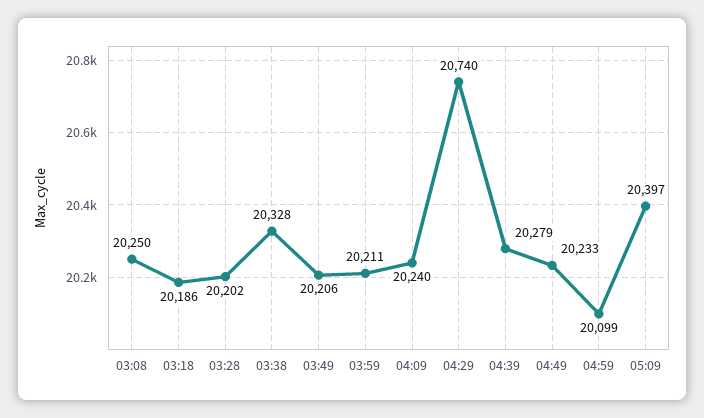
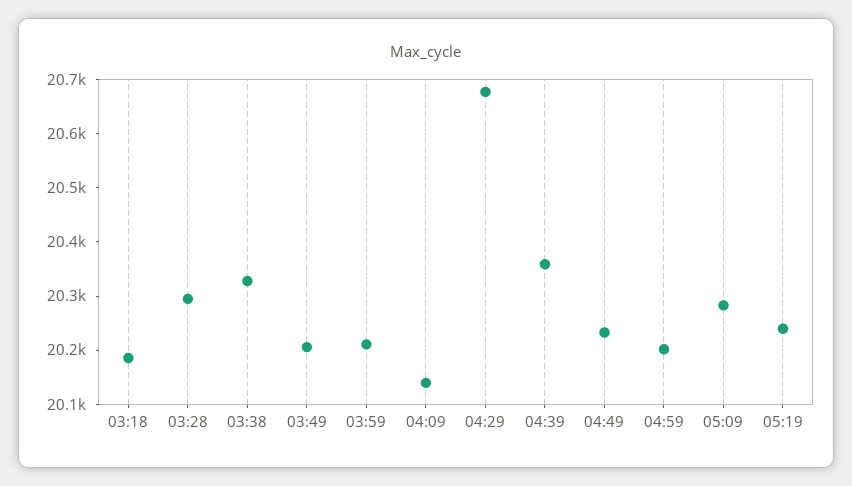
03:08: 20250 -> none
03:28: 20202 -> 20300
04:09: 20240 -> 20140
04:29: 20740 -> 20680
04:39: 20279 -> 20360
04:59: 20099 -> 20200
05:09: 20397 -> 20280
05:19: none -> 20240

